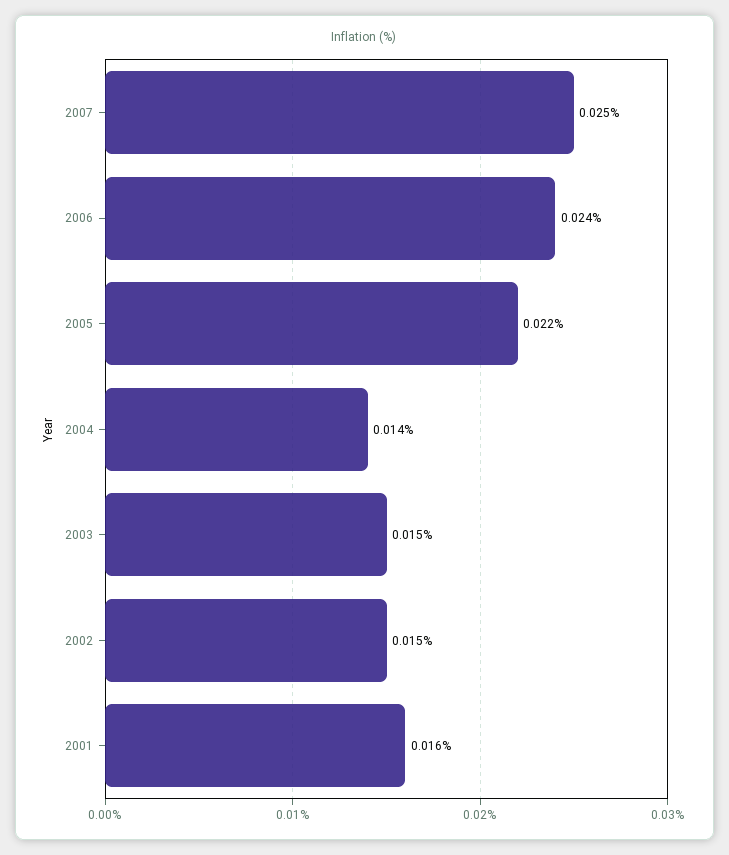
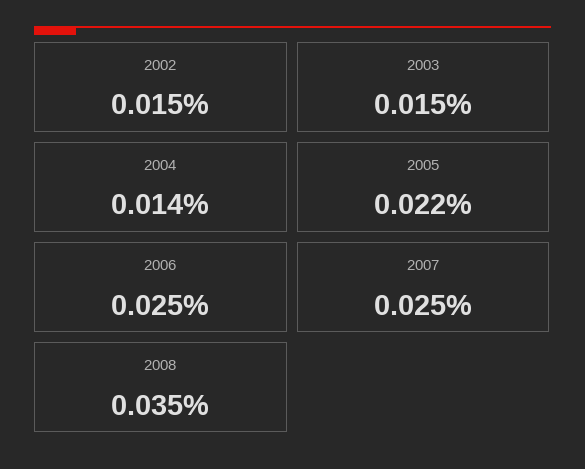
2006: 0.024 -> 0.025
2001: 0.016 -> none
2008: none -> 0.035

